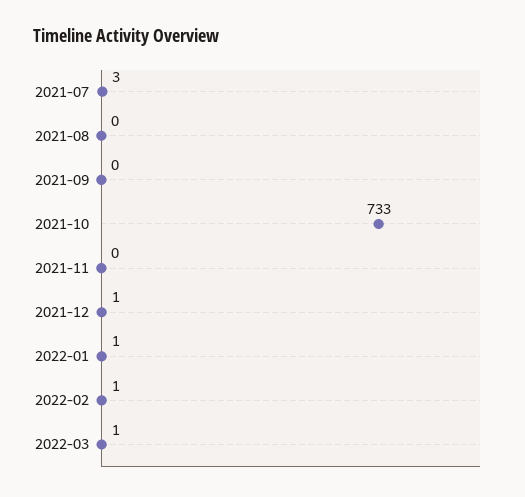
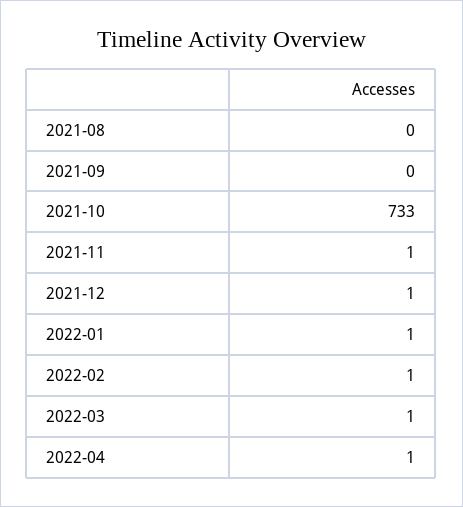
2021-07: 3 -> none
2021-11: 0 -> 1
2022-04: none -> 1

